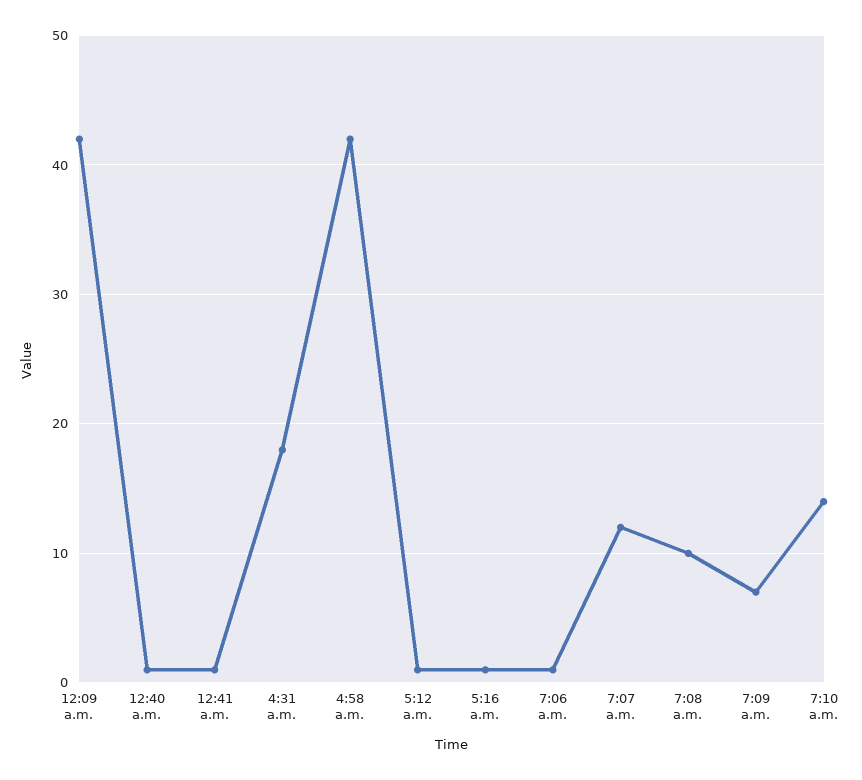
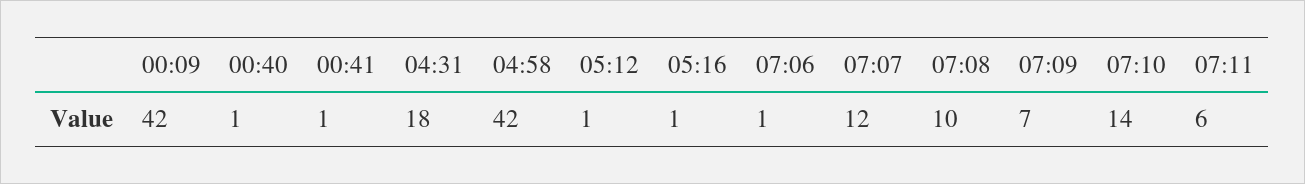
07:11: none -> 6

